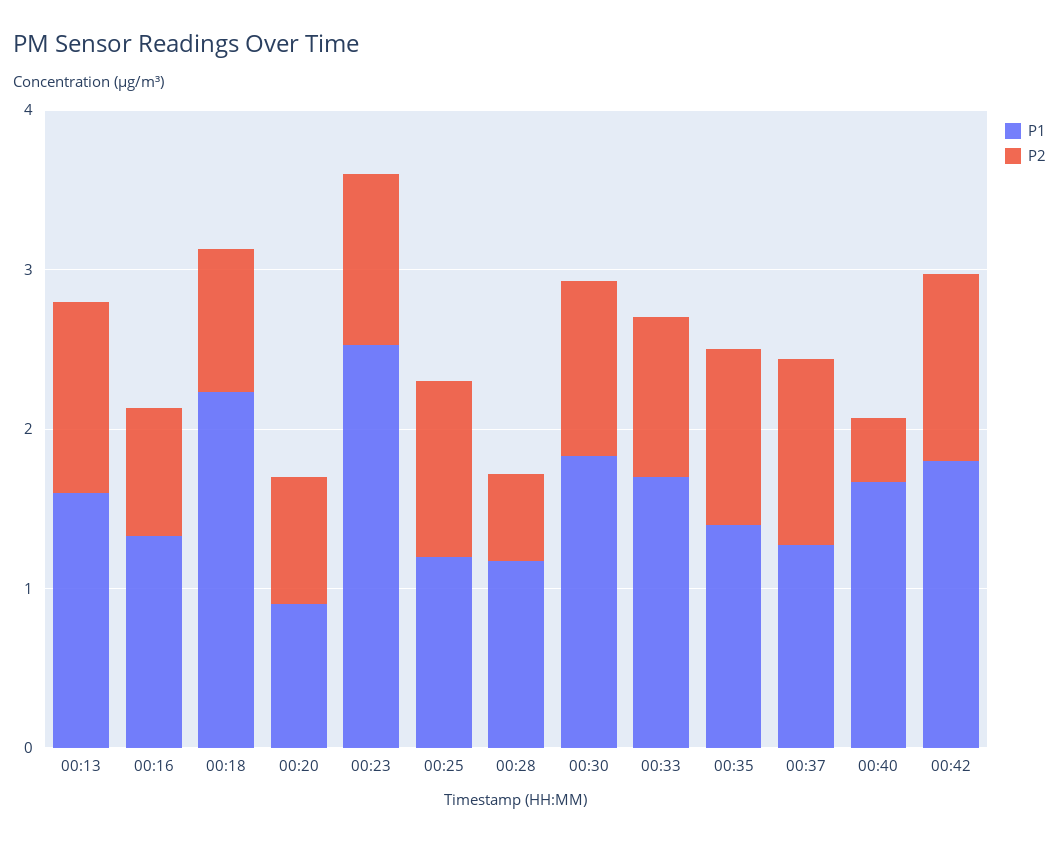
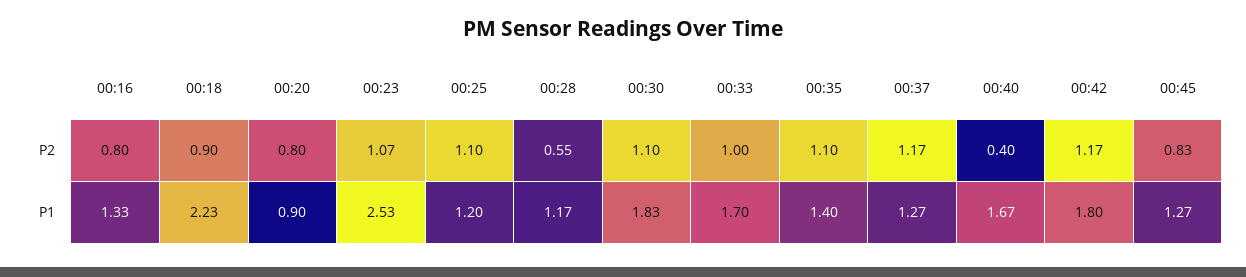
P1, 00:13: 1.6 -> none
P2, 00:13: 1.2 -> none
P2, 00:45: none -> 0.83
P1, 00:45: none -> 1.27

